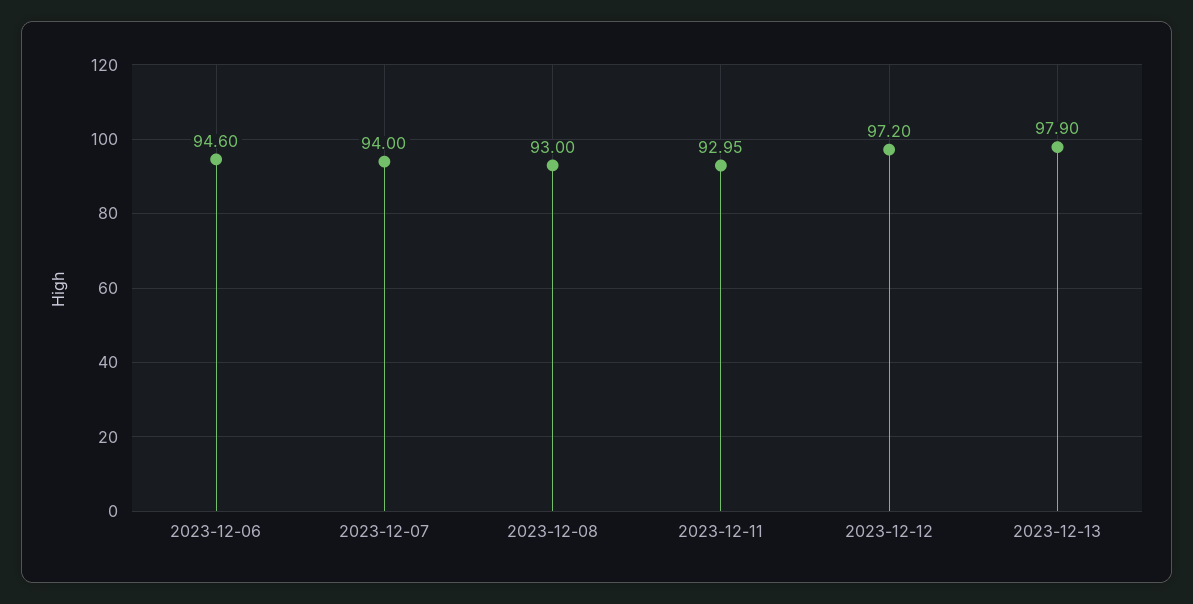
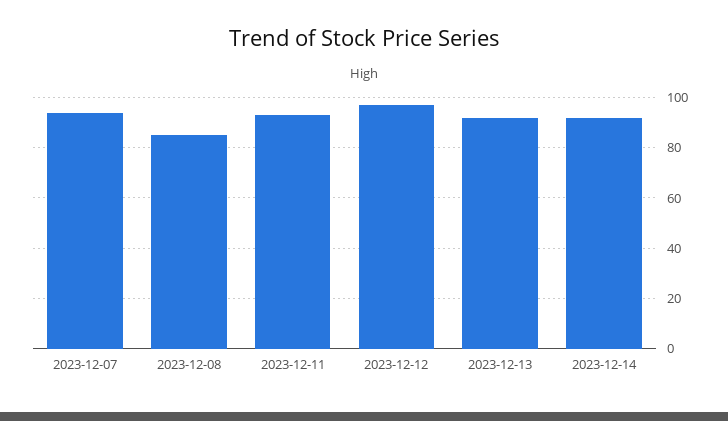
2023-12-06: 94.6 -> none
2023-12-08: 93 -> 85
2023-12-13: 97.9 -> 92.5
2023-12-14: none -> 92.5

